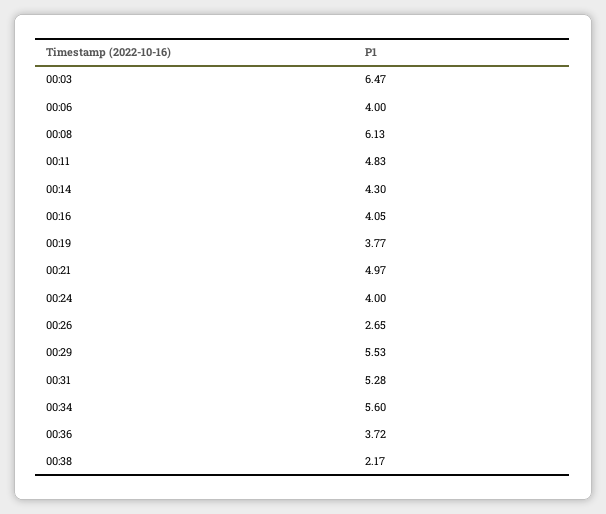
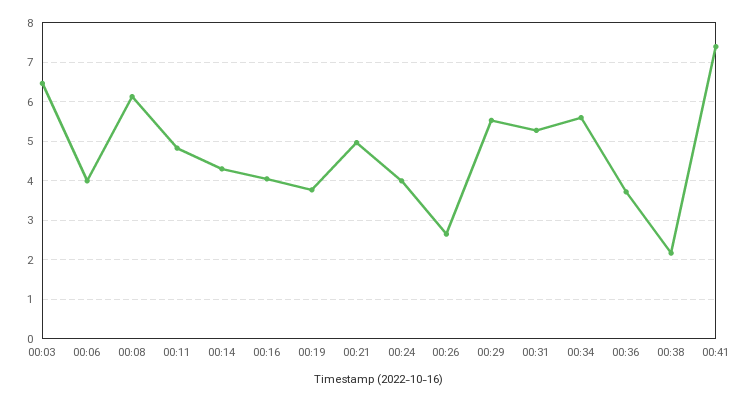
00:41: none -> 7.4

